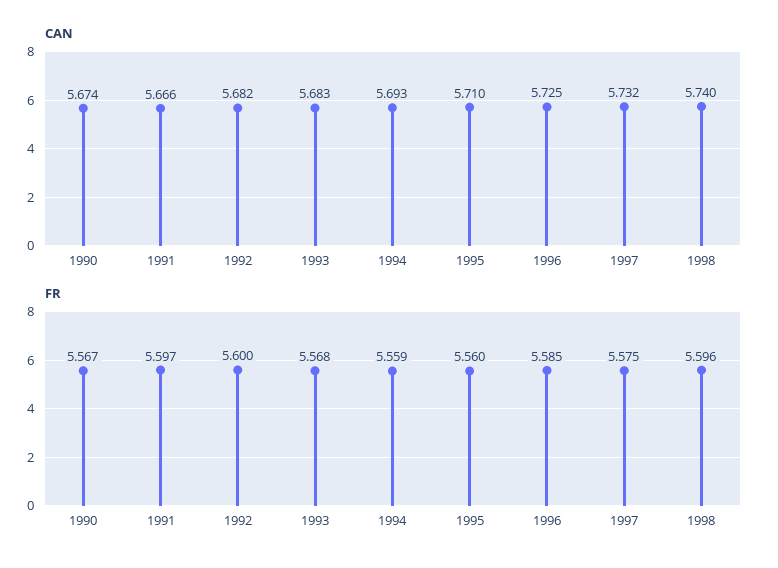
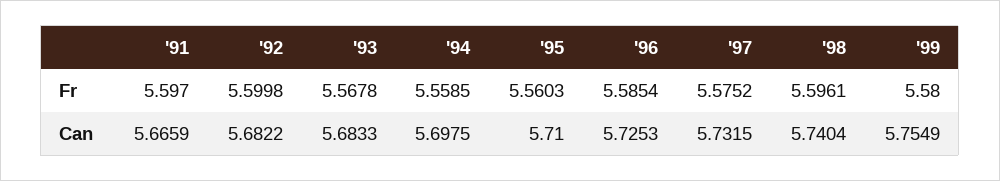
CAN, 1990: 5.674 -> none
CAN, 1994: 5.693 -> 5.6975
FR, 1990: 5.567 -> none
FR, '99: none -> 5.58
CAN, '99: none -> 5.7549

